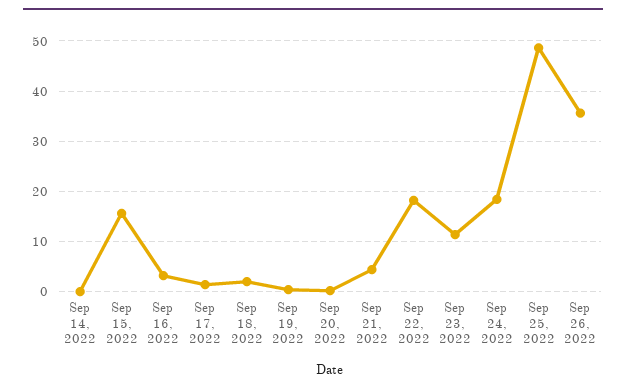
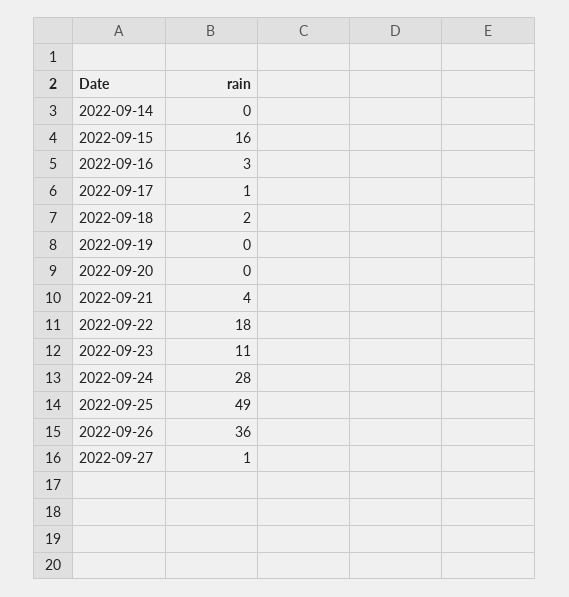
Sep 24, 2022: 18 -> 28
2022-09-27: none -> 1

